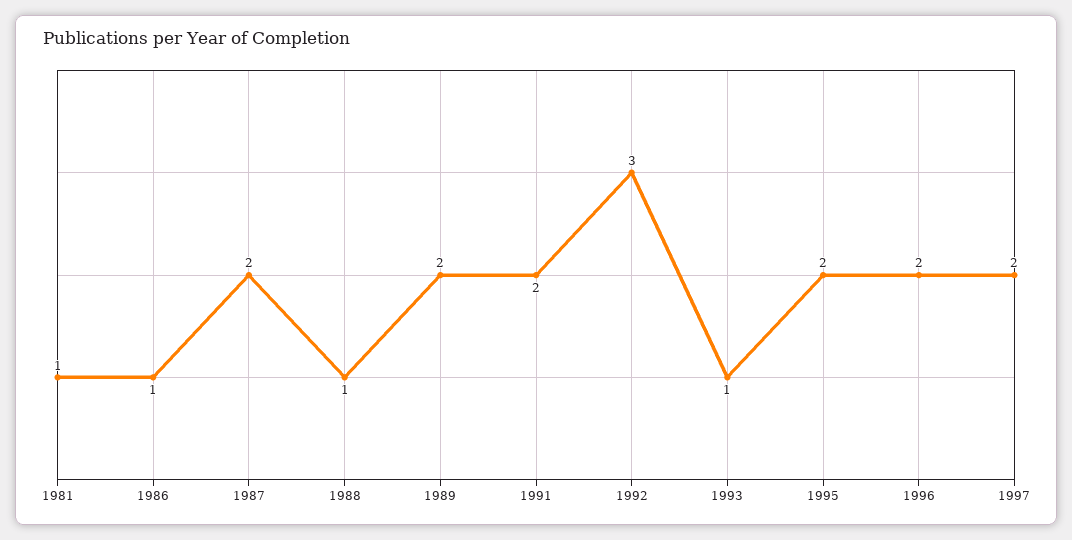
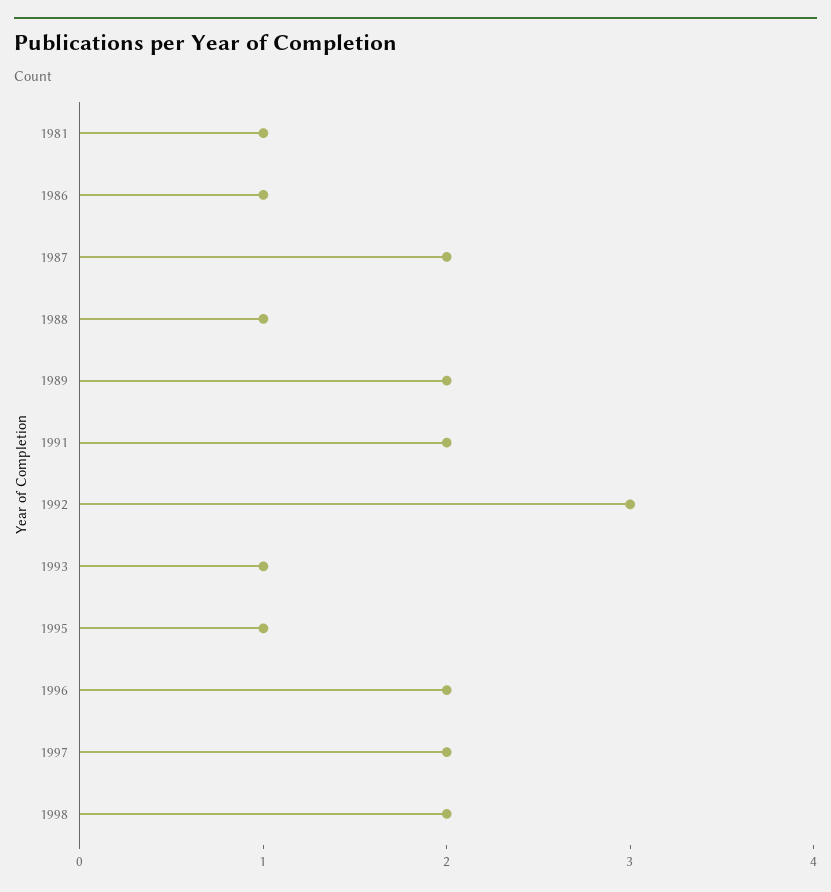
1995: 2 -> 1
1998: none -> 2

